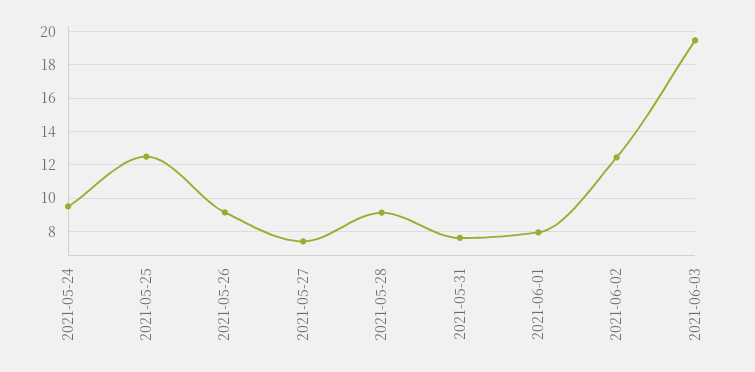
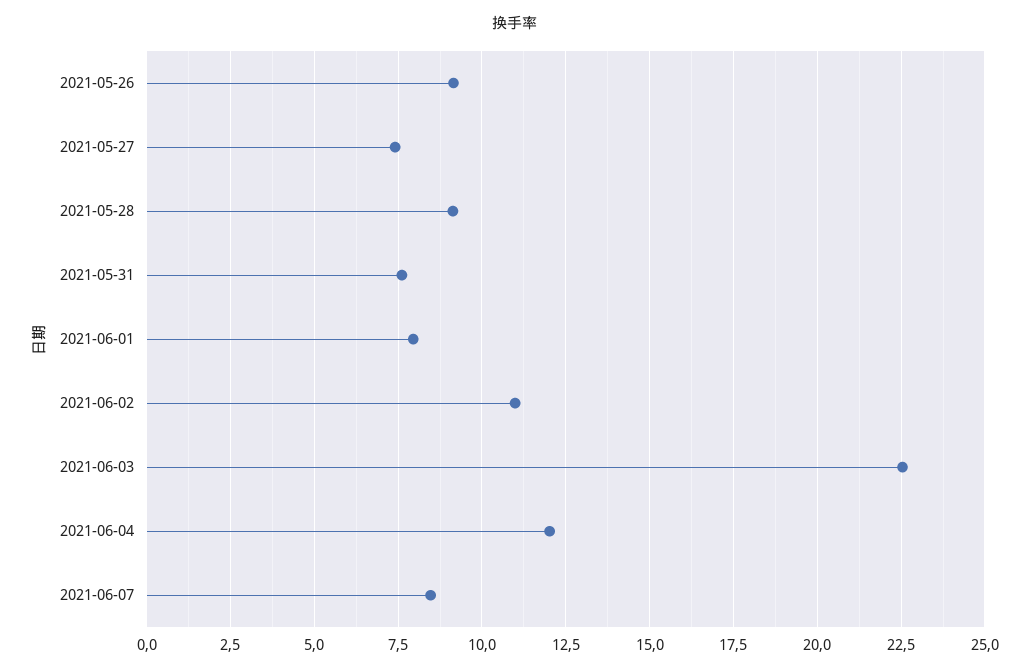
2021-05-24: 9.5 -> none
2021-05-25: 12.5 -> none
2021-06-02: 12.5 -> 11
2021-06-03: 19.5 -> 22.5
2021-06-04: none -> 12
2021-06-07: none -> 8.5

